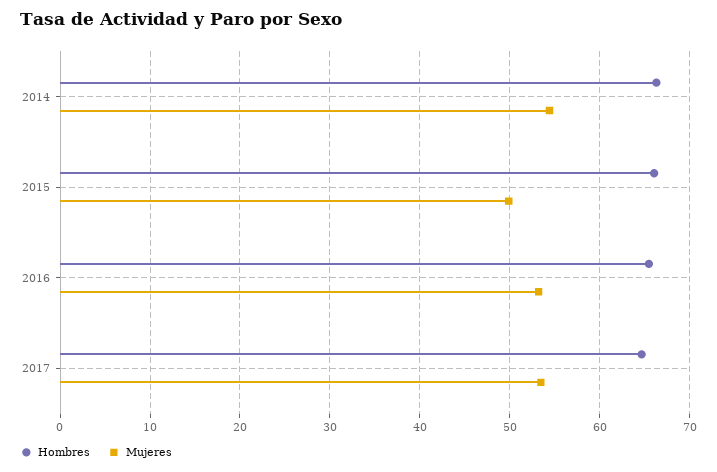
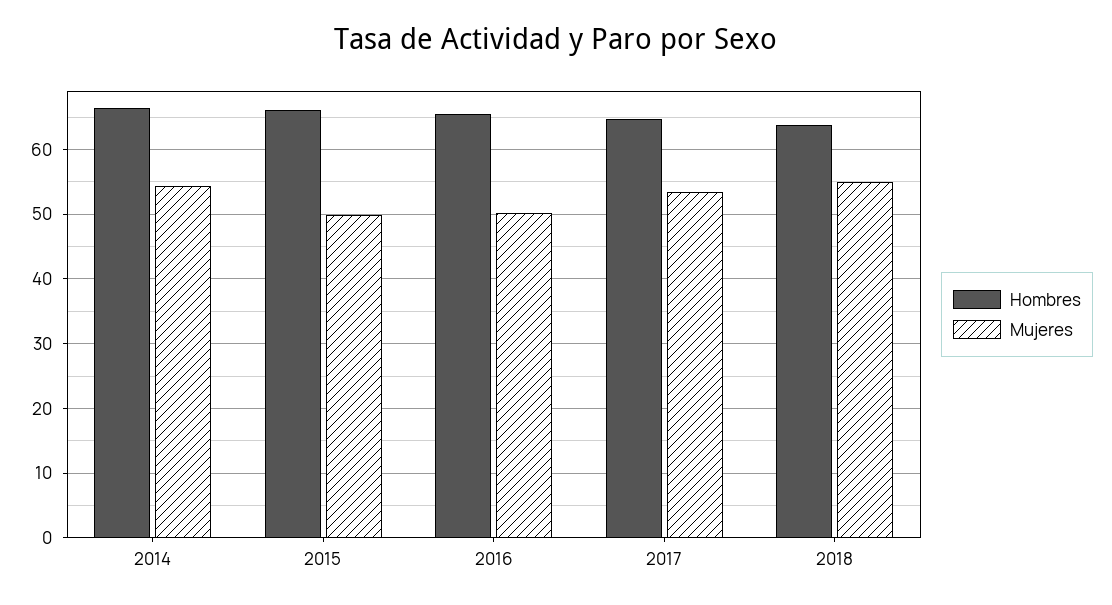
Mujeres, 2016: 53 -> 50
Hombres, 2018: none -> 64
Mujeres, 2018: none -> 55

